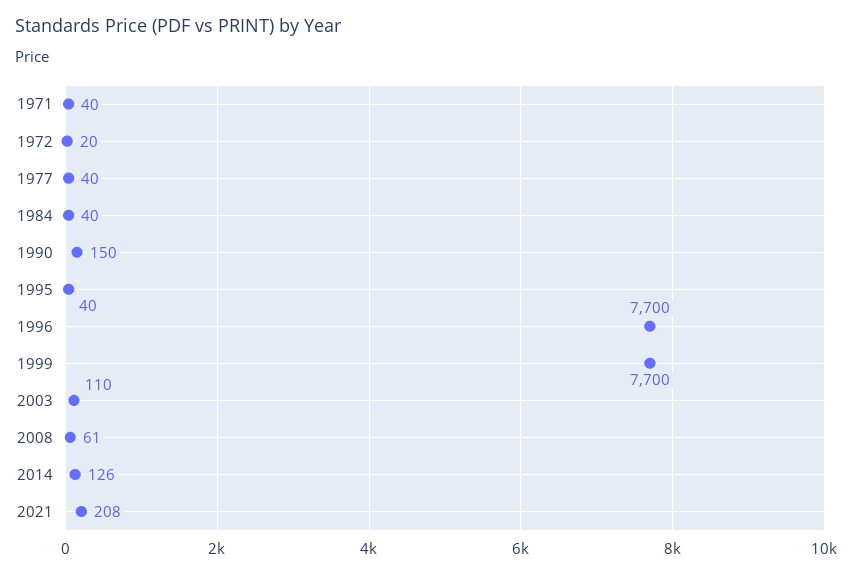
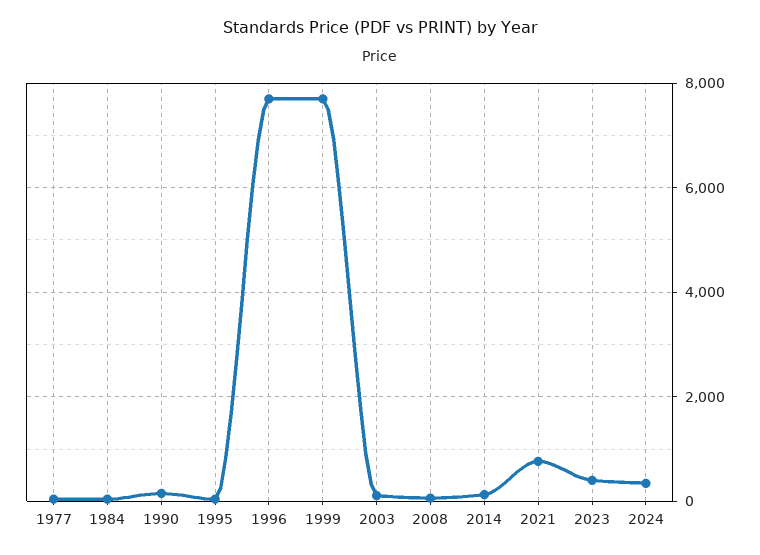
1971: 40 -> none
1972: 20 -> none
2021: 208 -> 800
2023: none -> 400
2024: none -> 400

